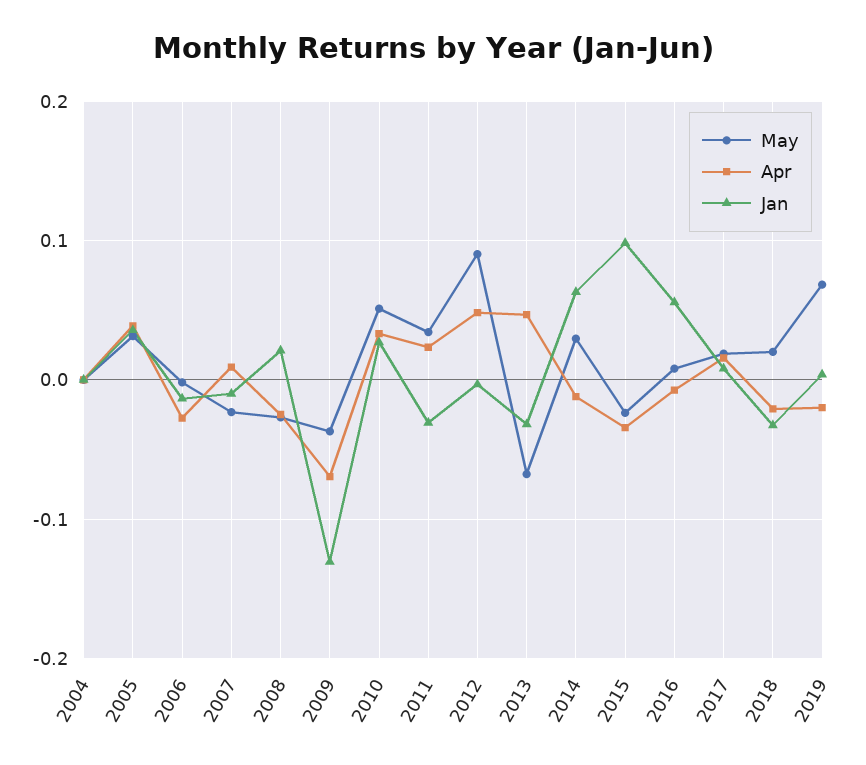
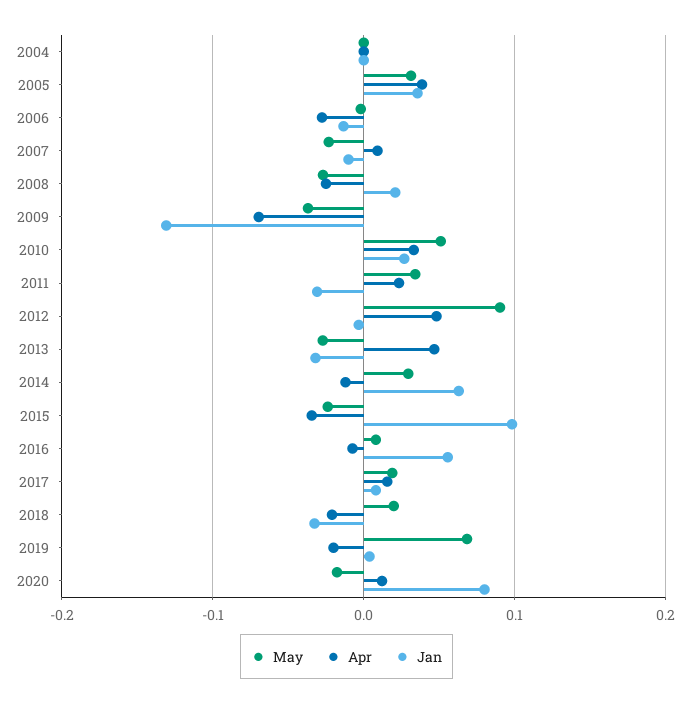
May, 2013: -0.07 -> -0.03
May, 2020: none -> -0.02
Apr, 2020: none -> 0.01
Jan, 2020: none -> 0.08

